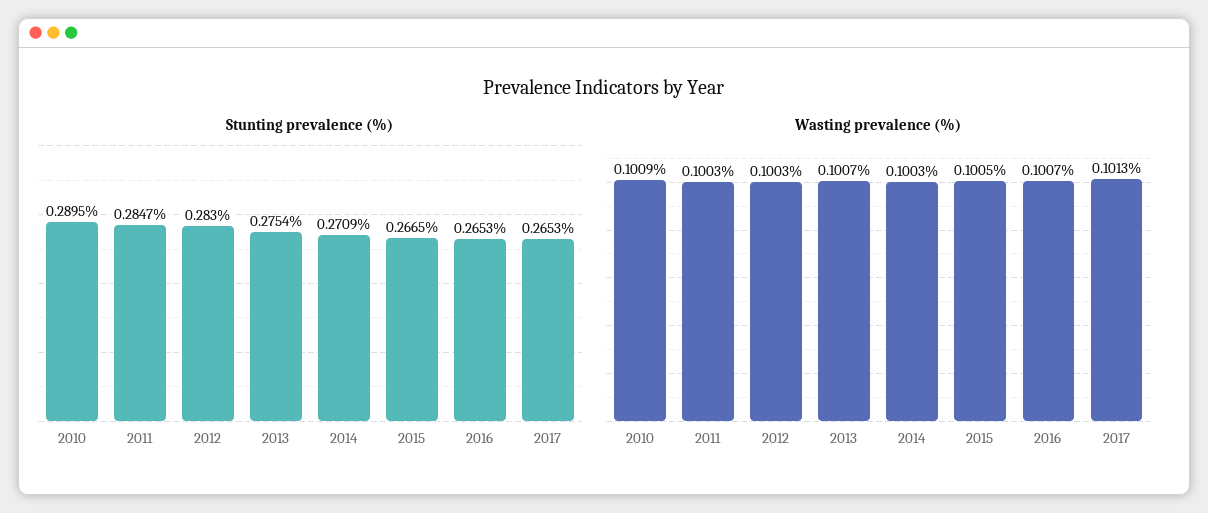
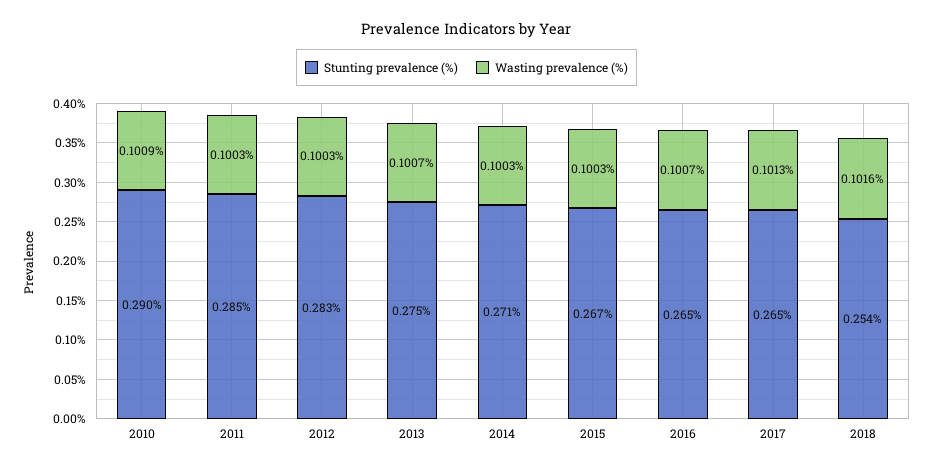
Wasting prevalence (%), 2015: 0.1005 -> 0.1003
Stunting prevalence (%), 2018: none -> 0.254
Wasting prevalence (%), 2018: none -> 0.1016

